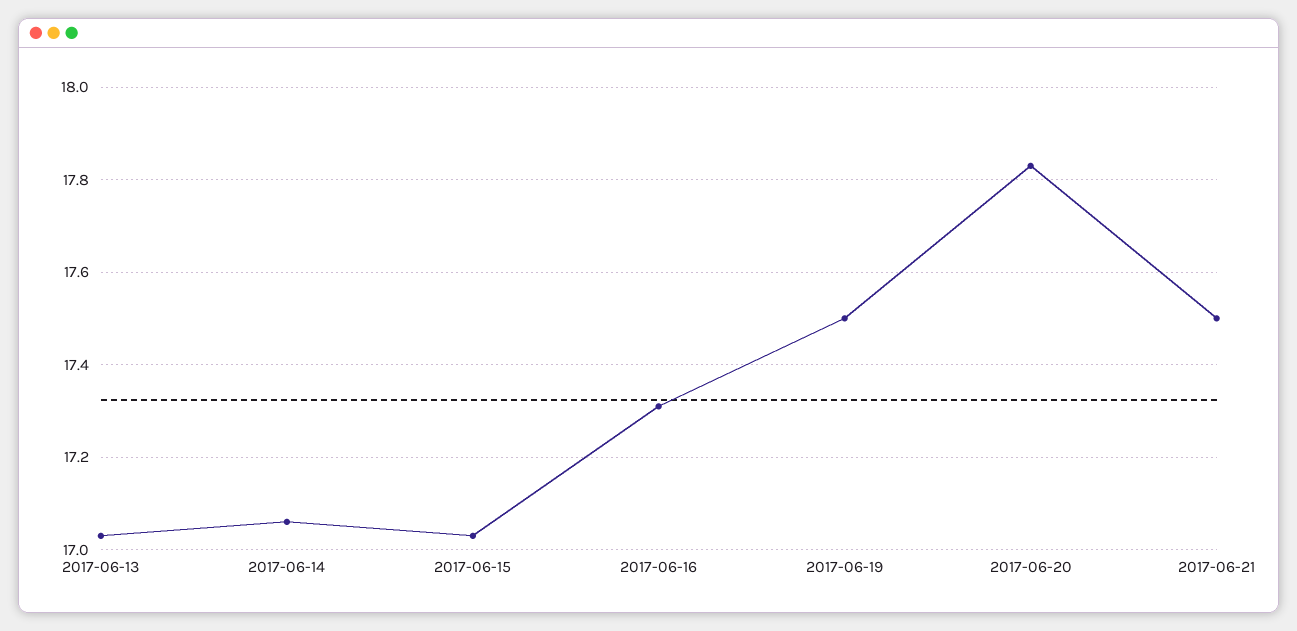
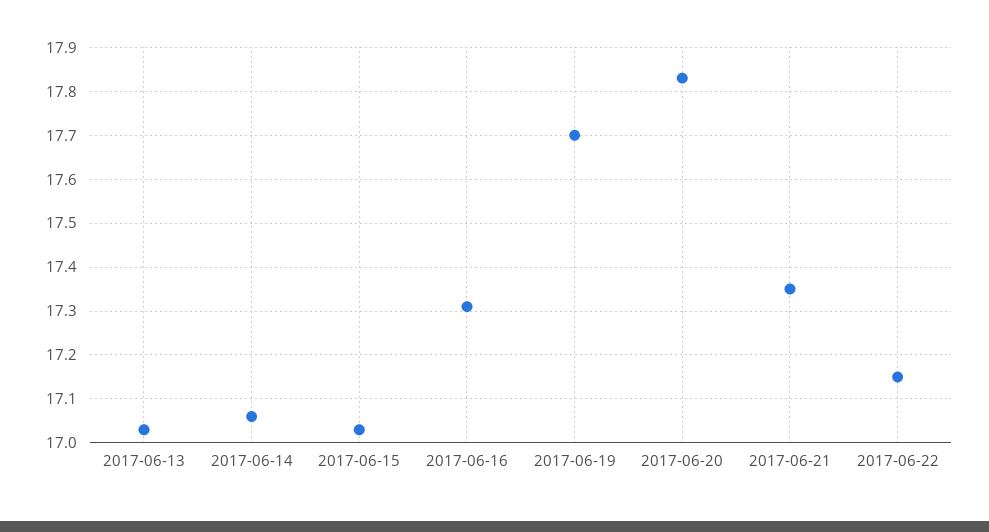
2017-06-19: 17.5 -> 17.7
2017-06-21: 17.5 -> 17.35
2017-06-22: none -> 17.15

